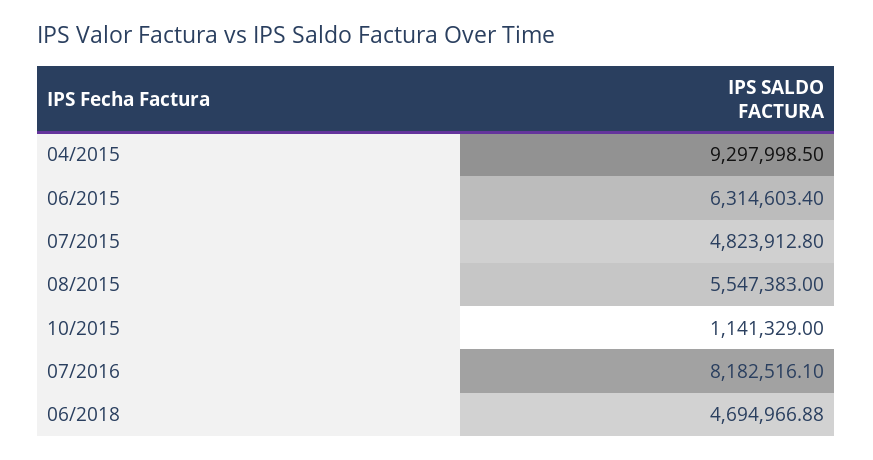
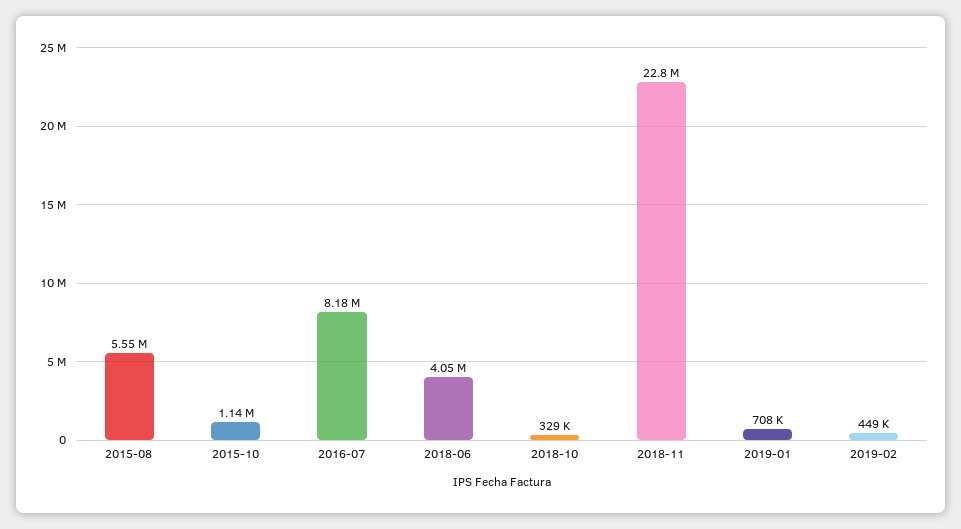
04/2015: 9297998.5 -> none
06/2015: 6314603.4 -> none
07/2015: 4823912.8 -> none
06/2018: 4694966.88 -> 4050000
2018-10: none -> 329000
2018-11: none -> 22800000
2019-01: none -> 708000
2019-02: none -> 449000

